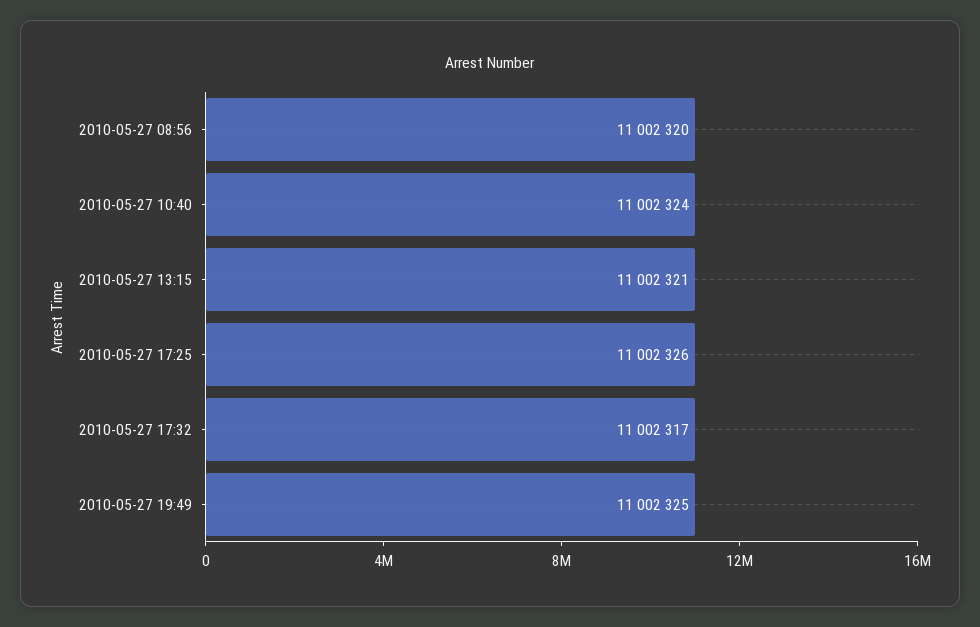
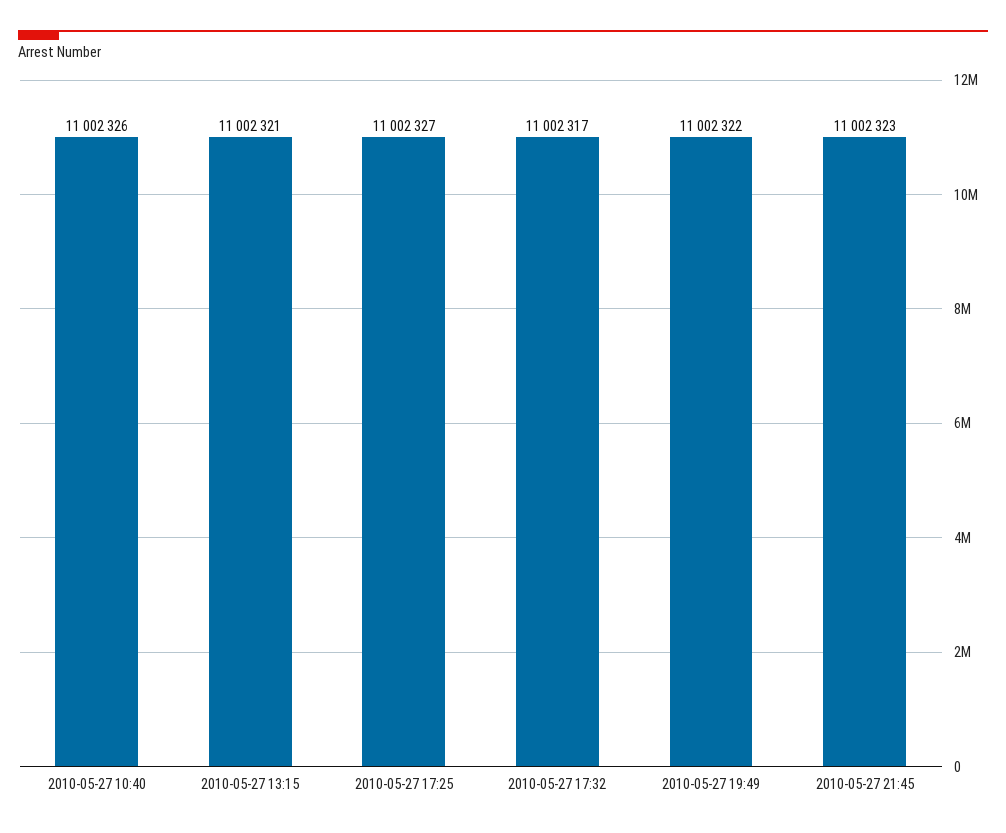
2010-05-27 08:56: 11002320 -> none
2010-05-27 10:40: 11002324 -> 11002326
2010-05-27 17:25: 11002326 -> 11002327
2010-05-27 19:49: 11002325 -> 11002322
2010-05-27 21:45: none -> 11002323

